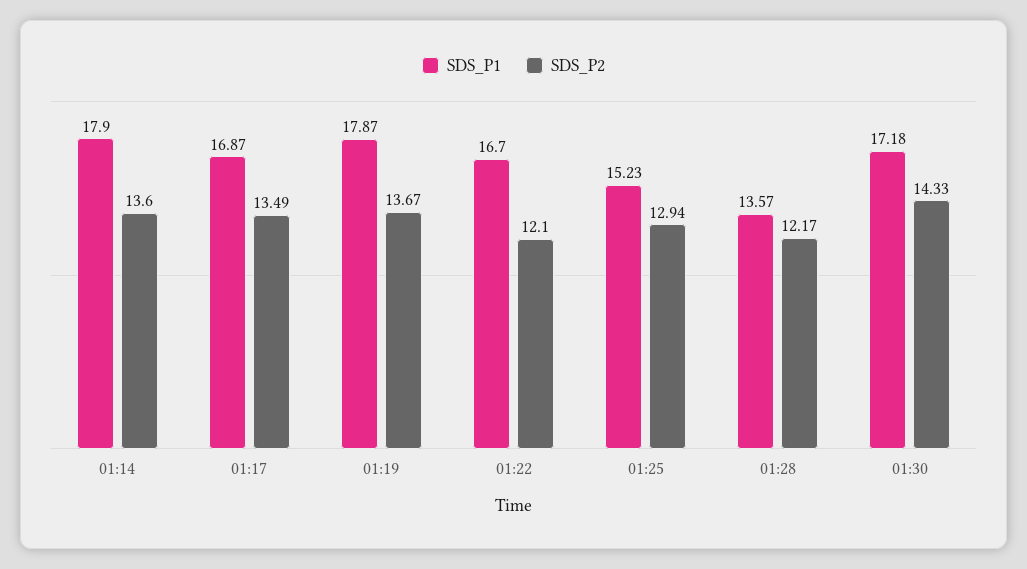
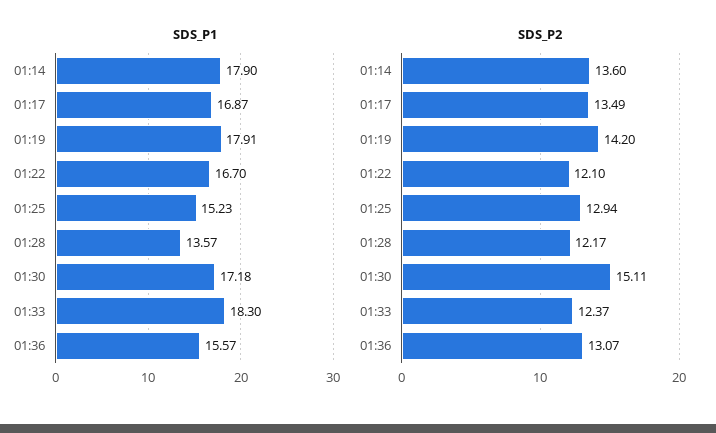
SDS_P1, 01:19: 17.87 -> 17.91
SDS_P2, 01:19: 13.67 -> 14.2
SDS_P2, 01:30: 14.33 -> 15.11
SDS_P1, 01:33: none -> 18.3
SDS_P1, 01:36: none -> 15.57
SDS_P2, 01:33: none -> 12.37
SDS_P2, 01:36: none -> 13.07

